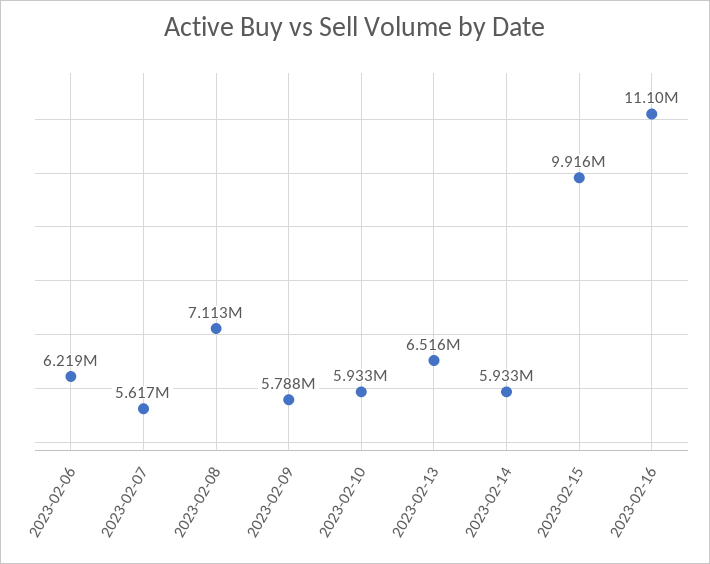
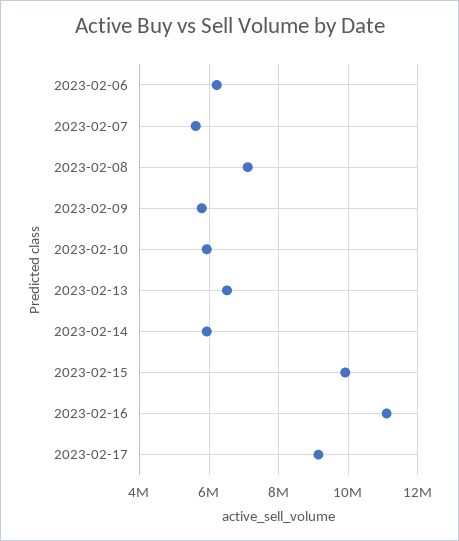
2023-02-17: none -> 9200000

